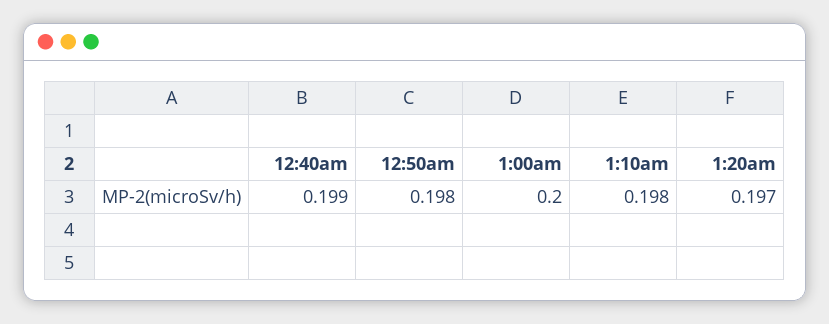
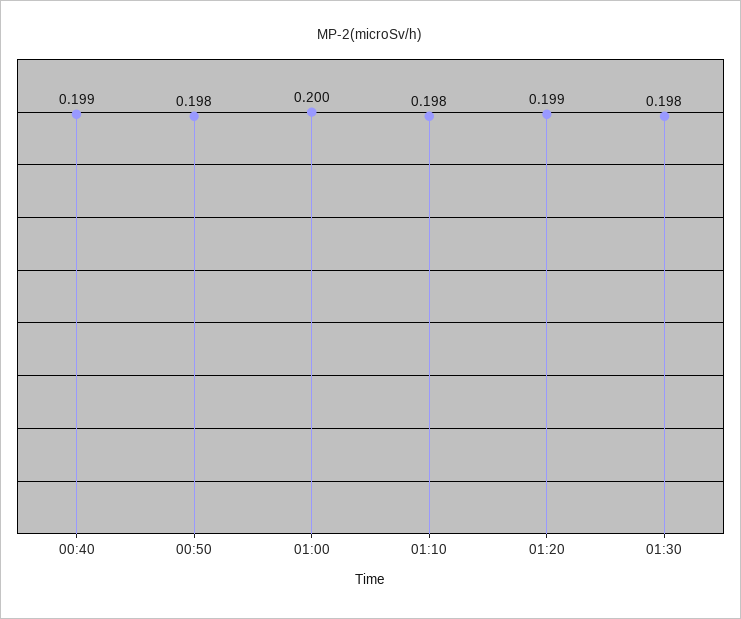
1:20am: 0.197 -> 0.199
01:30: none -> 0.198

